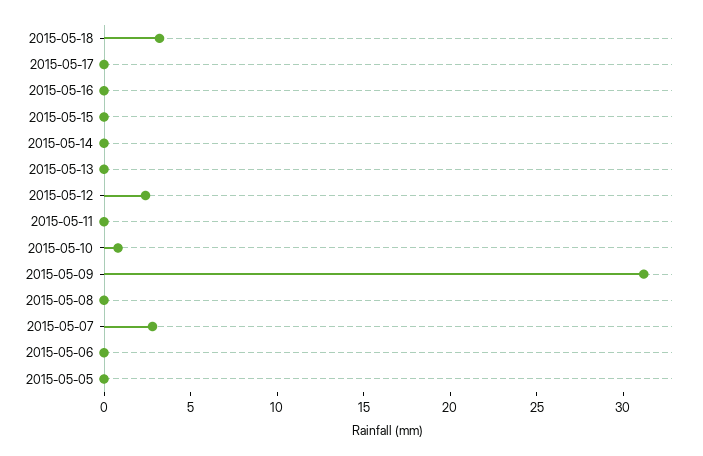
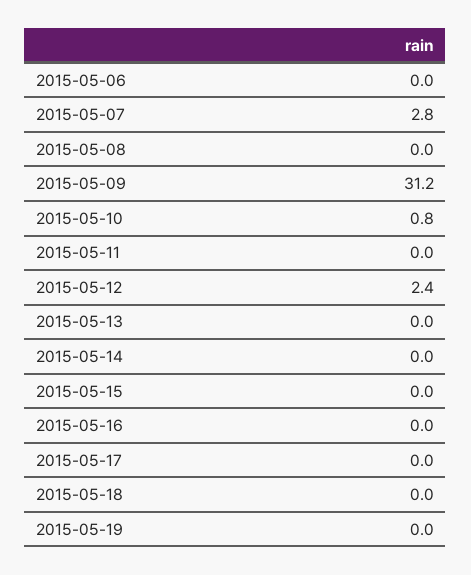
2015-05-18: 3 -> 0
2015-05-05: 0 -> none
2015-05-19: none -> 0

